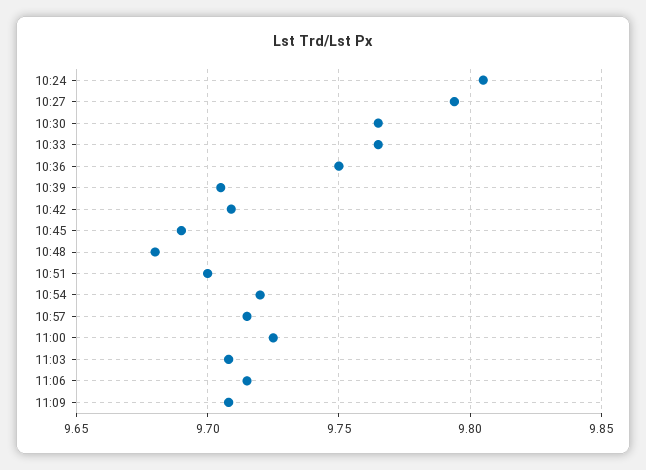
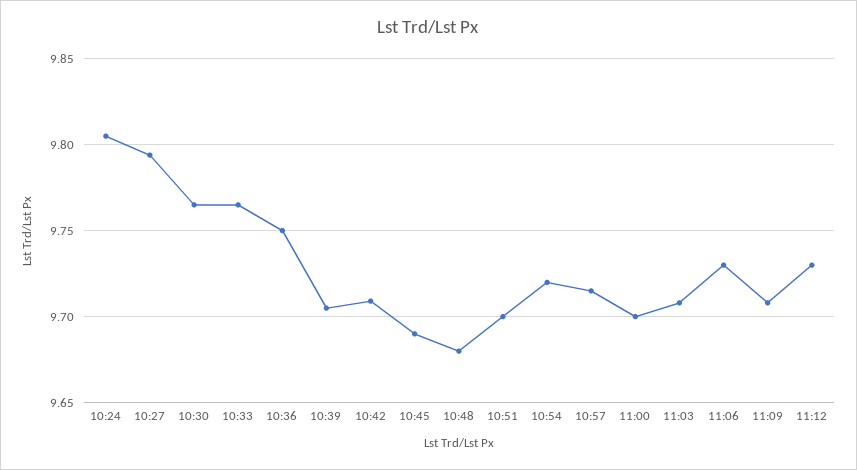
11:00: 9.725 -> 9.7
11:06: 9.715 -> 9.73
11:12: none -> 9.73

